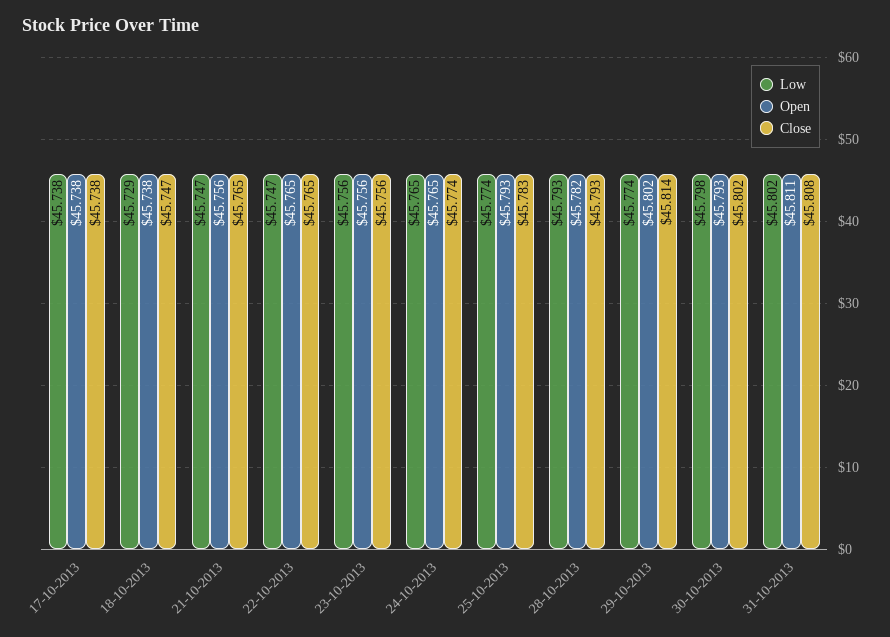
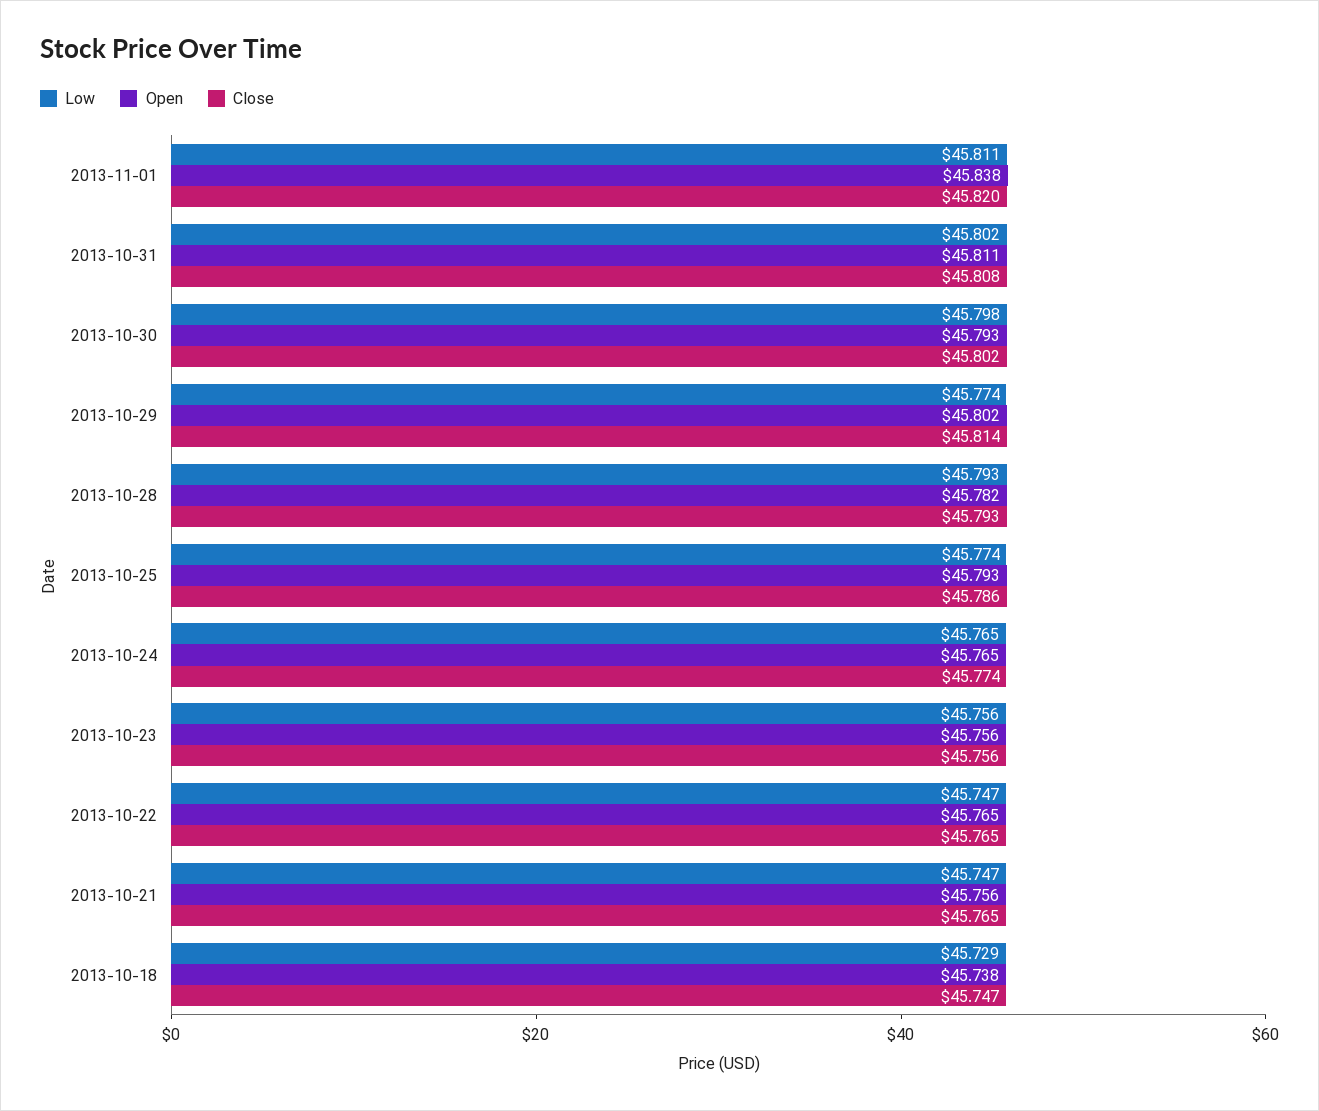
Low, 17-10-2013: 45.738 -> none
Open, 17-10-2013: 45.738 -> none
Close, 17-10-2013: 45.738 -> none
Close, 25-10-2013: 45.783 -> 45.786
Low, 2013-11-01: none -> 45.811
Open, 2013-11-01: none -> 45.838
Close, 2013-11-01: none -> 45.82

